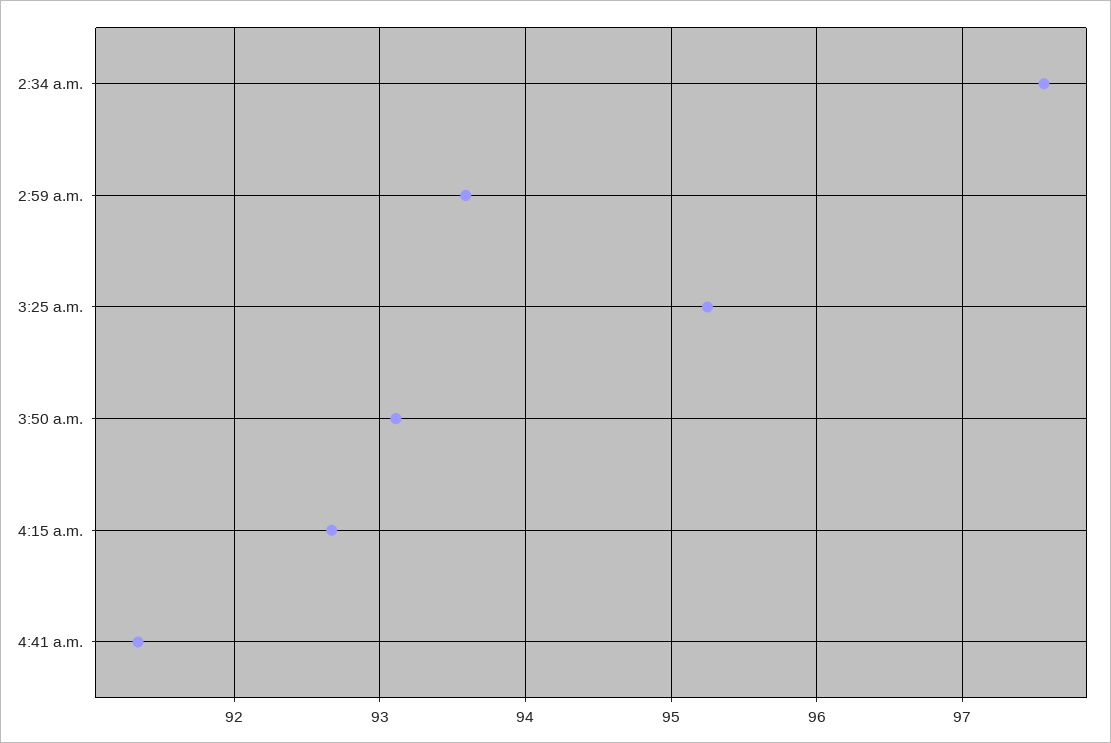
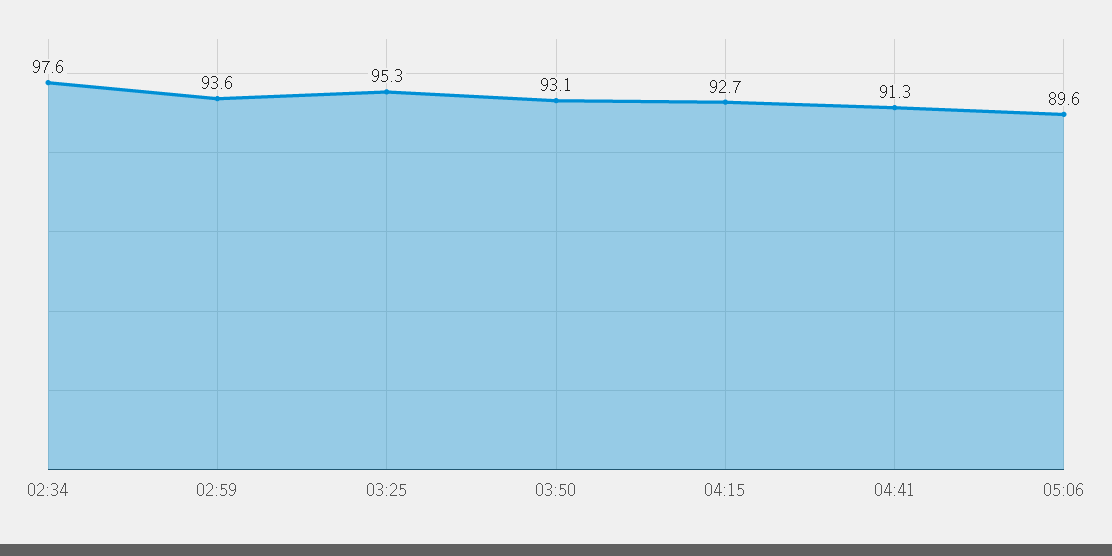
05:06: none -> 89.6

